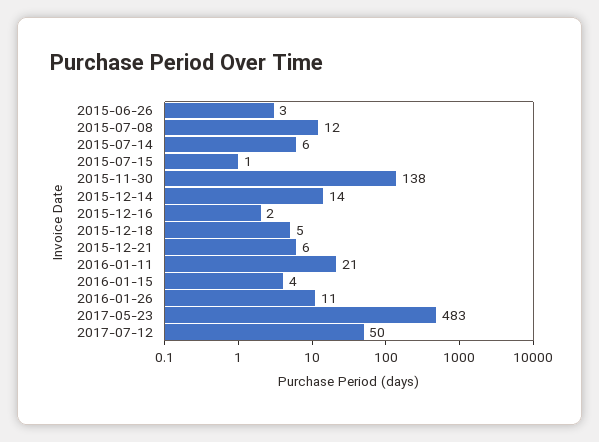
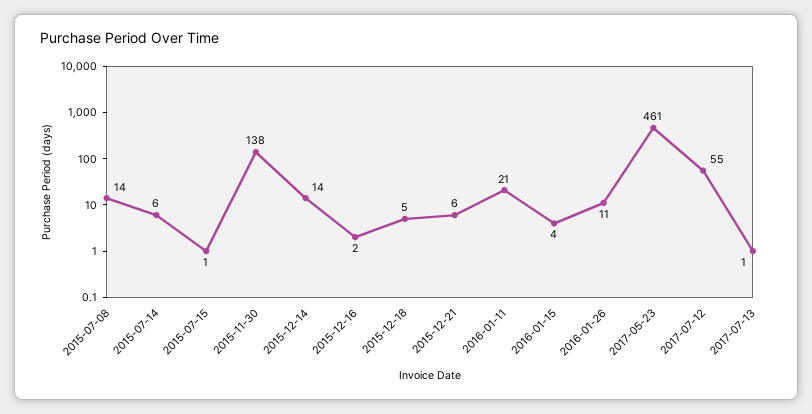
2015-06-26: 3 -> none
2015-07-08: 12 -> 14
2017-05-23: 483 -> 461
2017-07-12: 50 -> 55
2017-07-13: none -> 1

